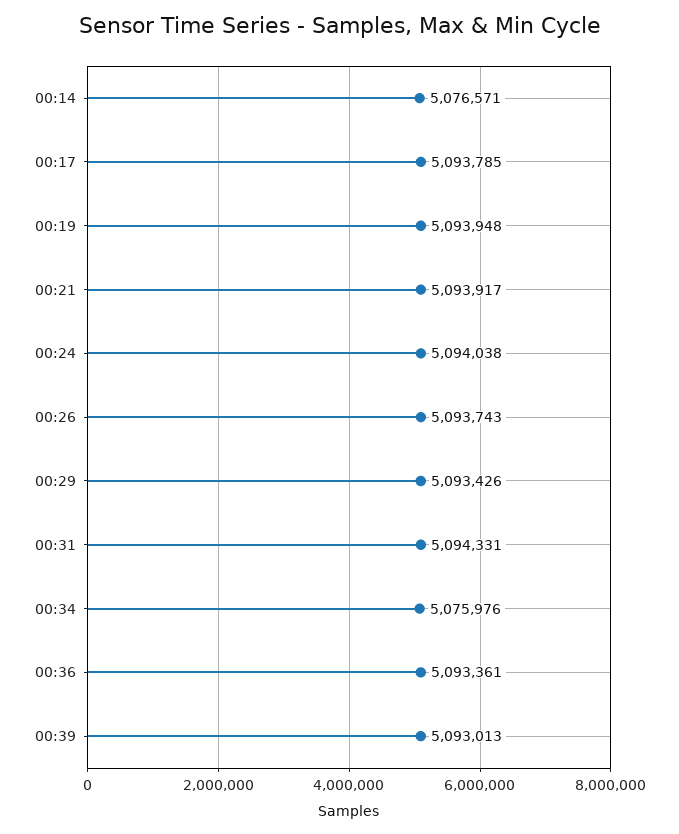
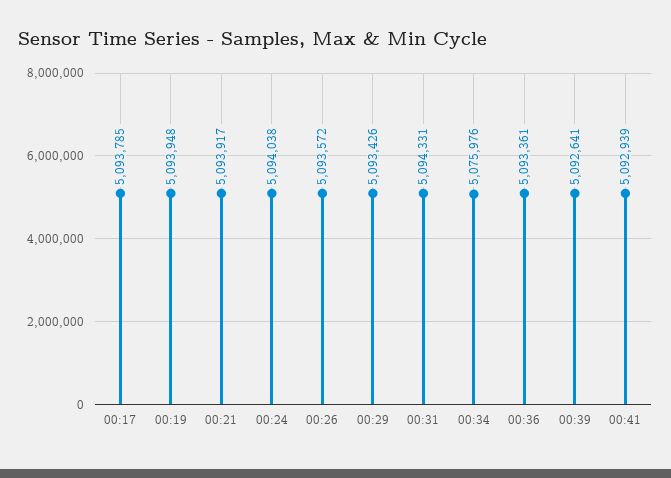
00:14: 5076571 -> none
00:26: 5093743 -> 5093572
00:39: 5093013 -> 5092641
00:41: none -> 5092939

